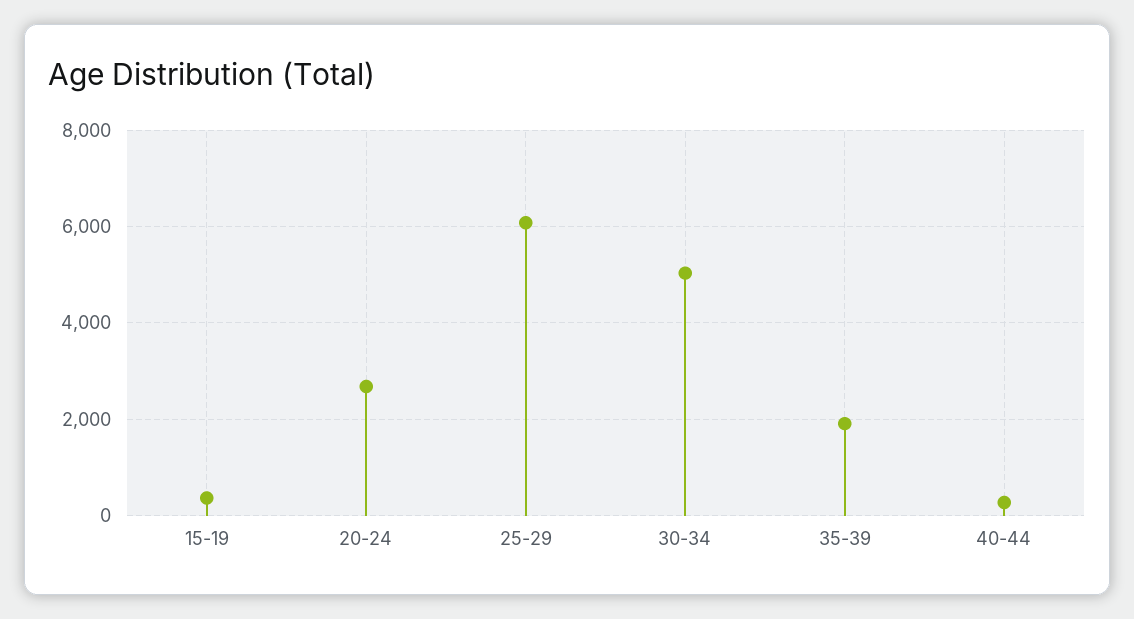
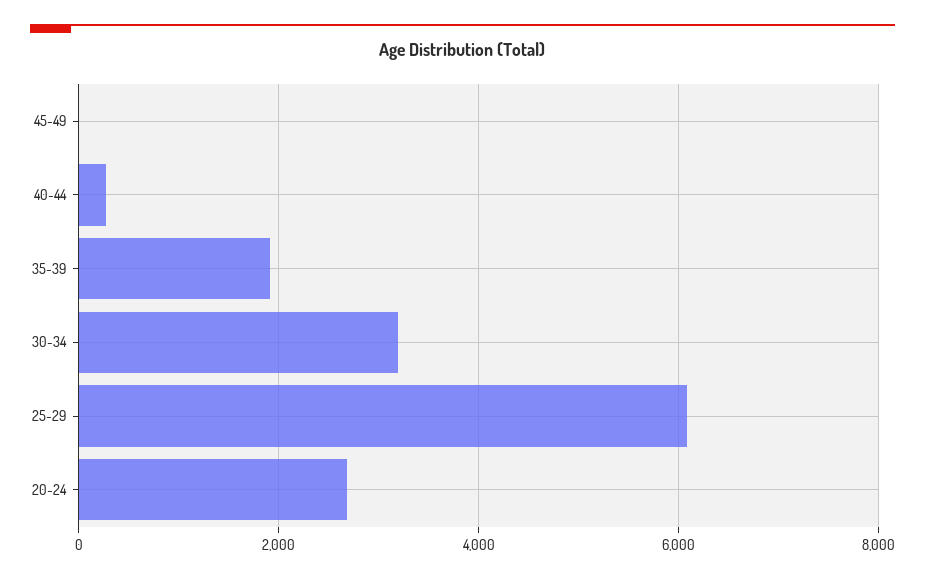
15-19: 400 -> none
30-34: 5000 -> 3200
45-49: none -> 0

